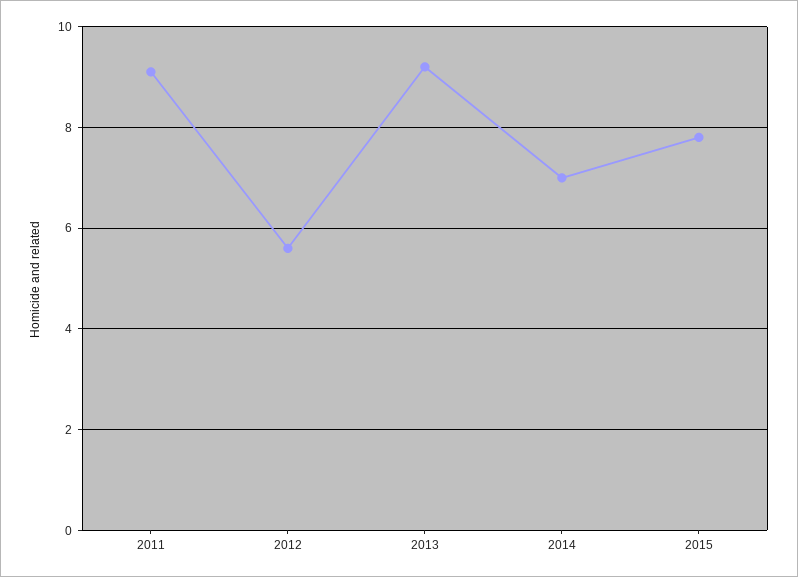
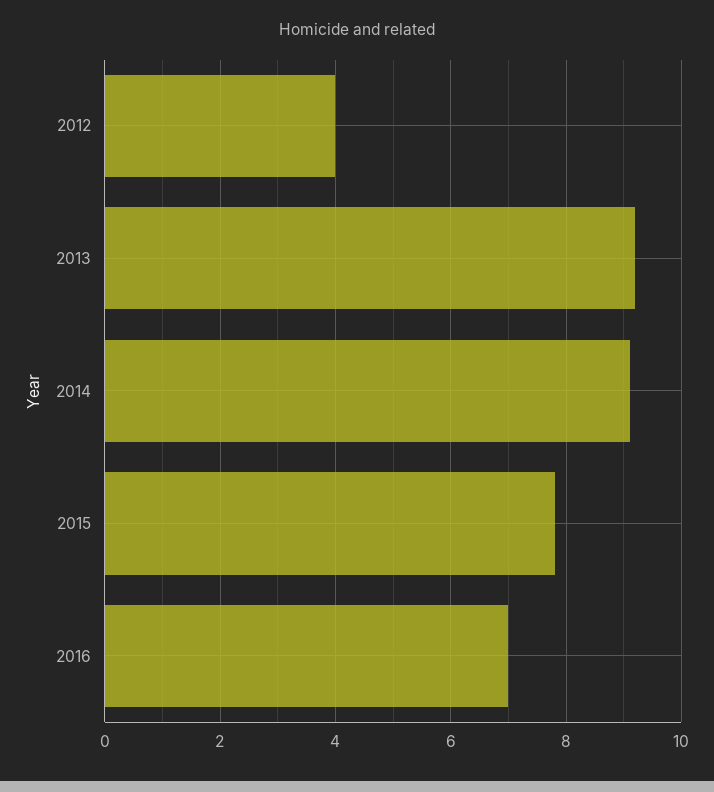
2011: 9 -> none
2012: 5.5 -> 4
2014: 7 -> 9
2016: none -> 7

